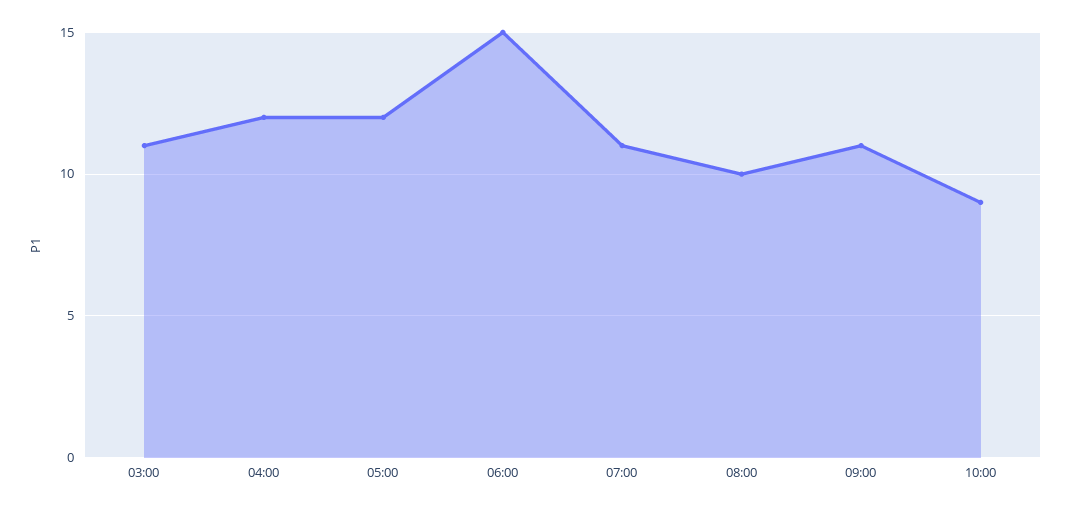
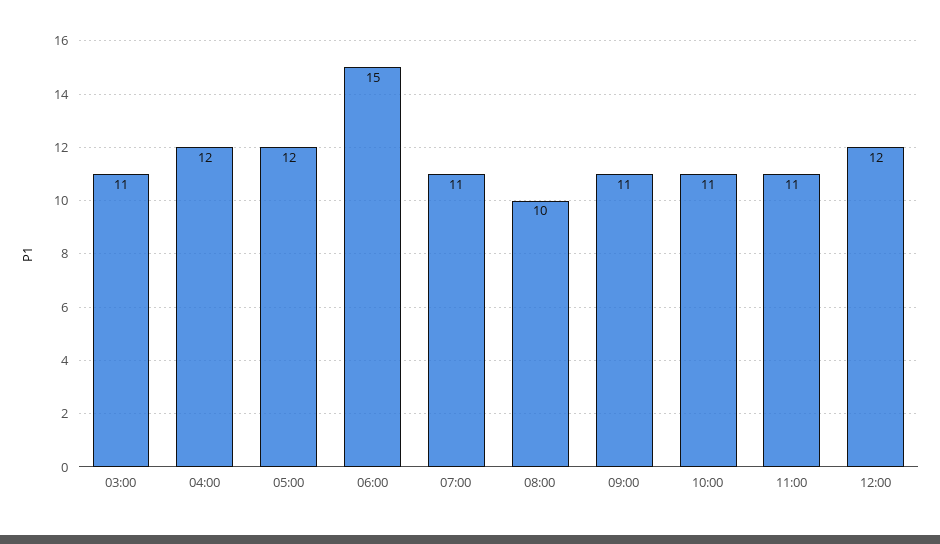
10:00: 9 -> 11
11:00: none -> 11
12:00: none -> 12

